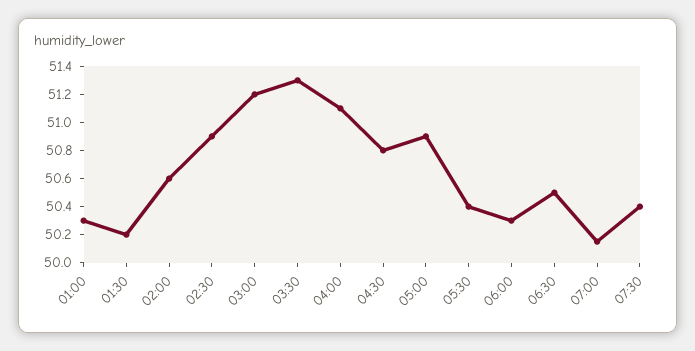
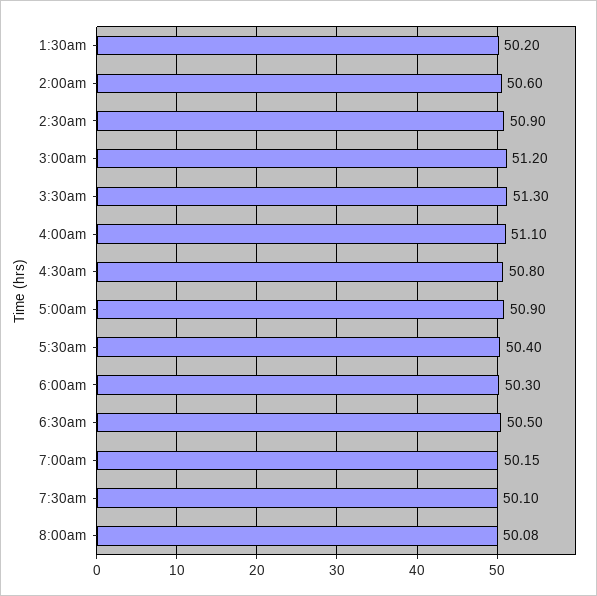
01:00: 50.3 -> none
07:30: 50.4 -> 50.1
8:00am: none -> 50.08

